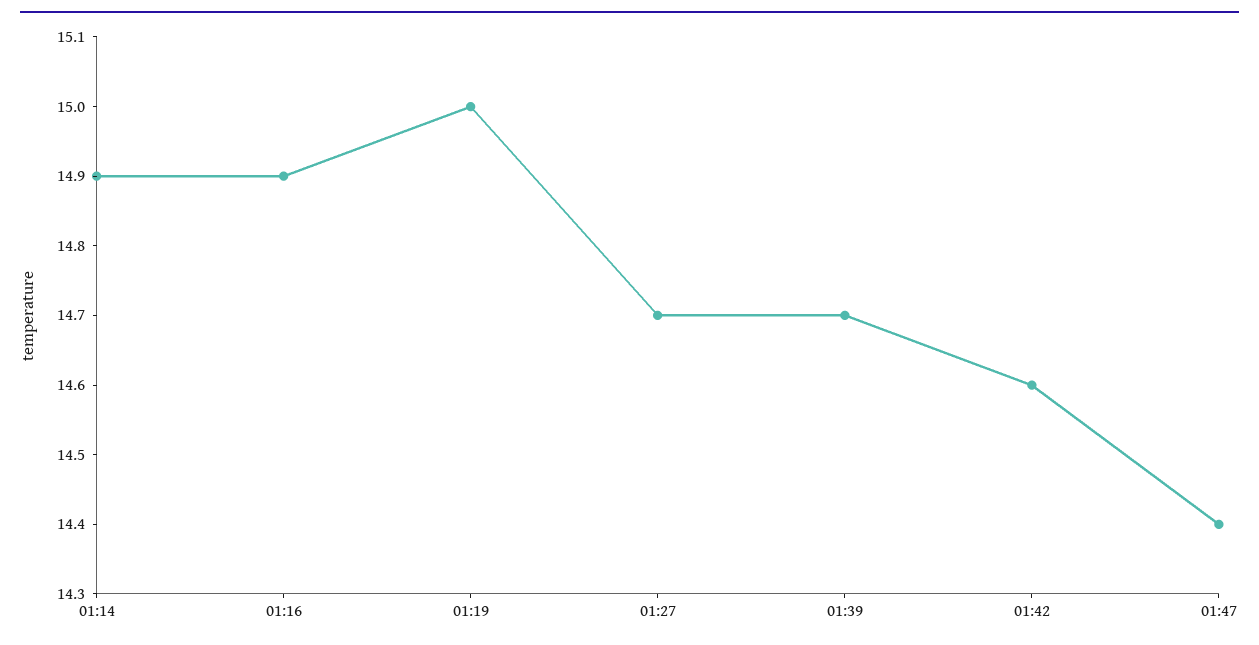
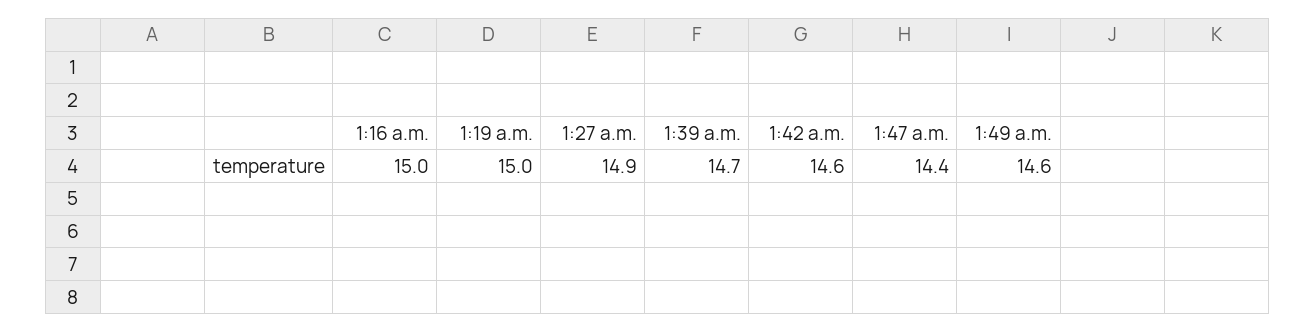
01:14: 14.9 -> none
01:16: 14.9 -> 15
01:27: 14.7 -> 14.9
1:49 a.m.: none -> 14.6

